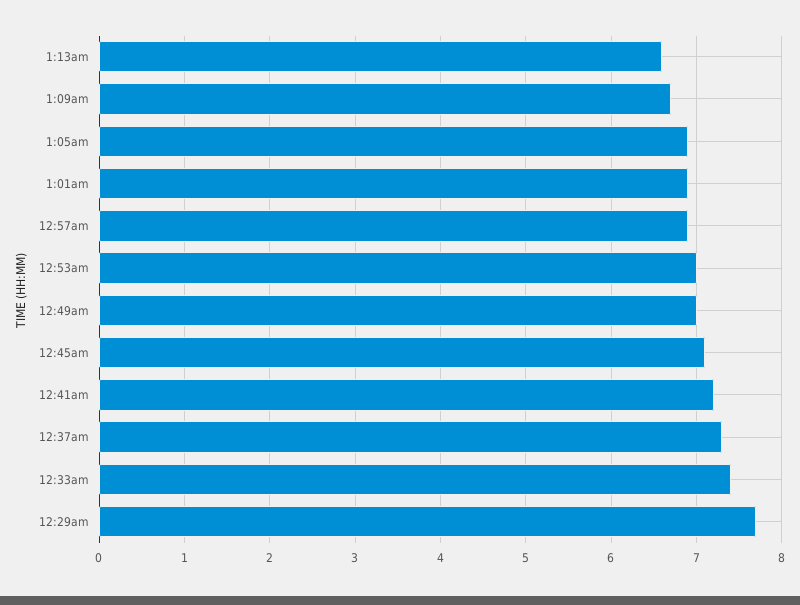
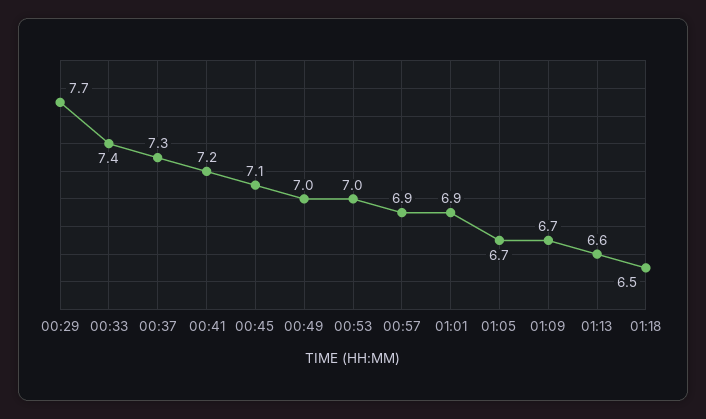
1:05am: 6.9 -> 6.7
01:18: none -> 6.5

